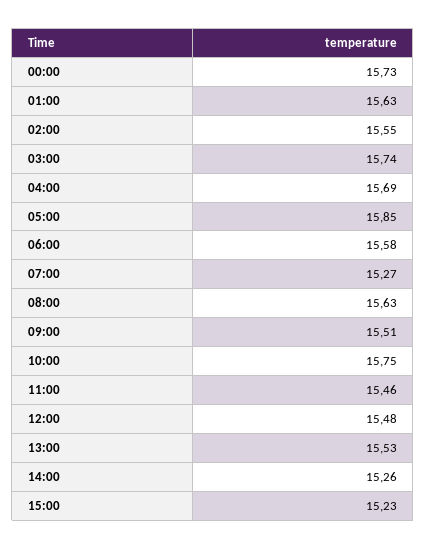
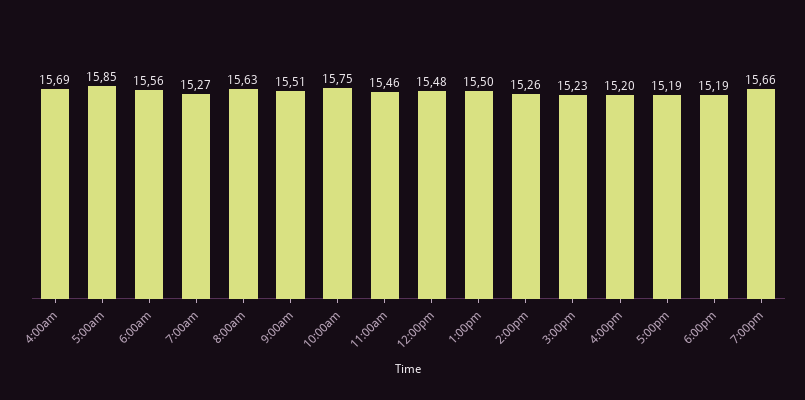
00:00: 15.73 -> none
01:00: 15.63 -> none
02:00: 15.55 -> none
03:00: 15.74 -> none
06:00: 15.58 -> 15.56
13:00: 15.53 -> 15.5
4:00pm: none -> 15.2
5:00pm: none -> 15.19
6:00pm: none -> 15.19
7:00pm: none -> 15.66

